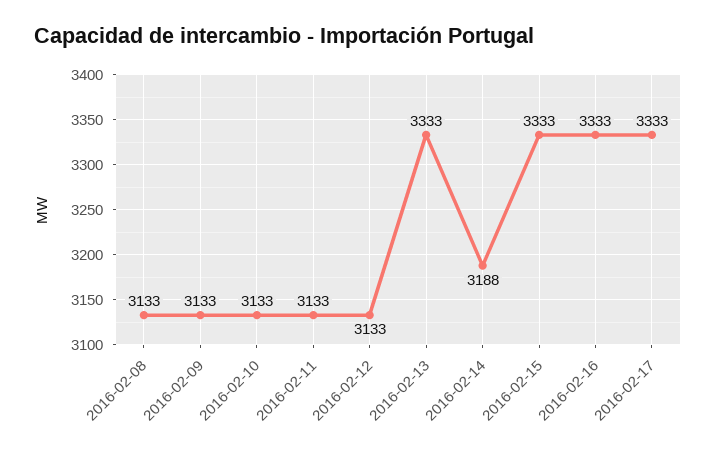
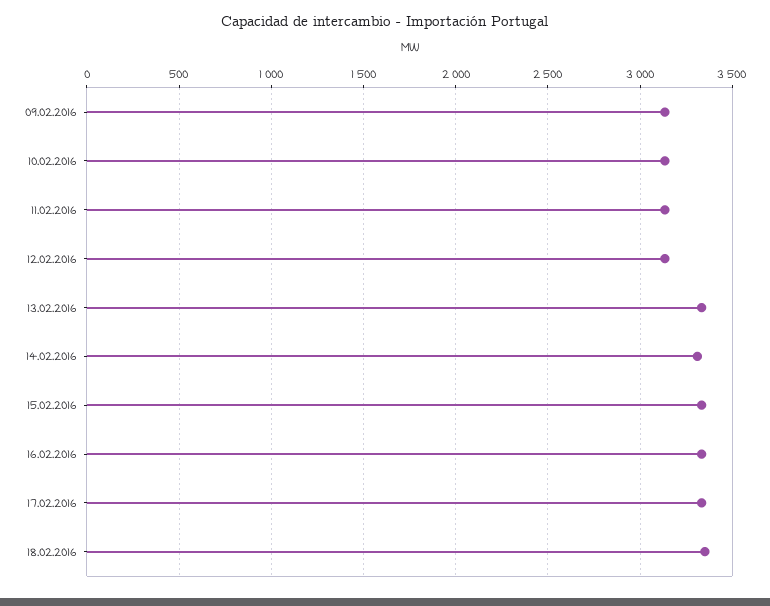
2016-02-08: 3133 -> none
2016-02-14: 3188 -> 3300
18.02.2016: none -> 3350

